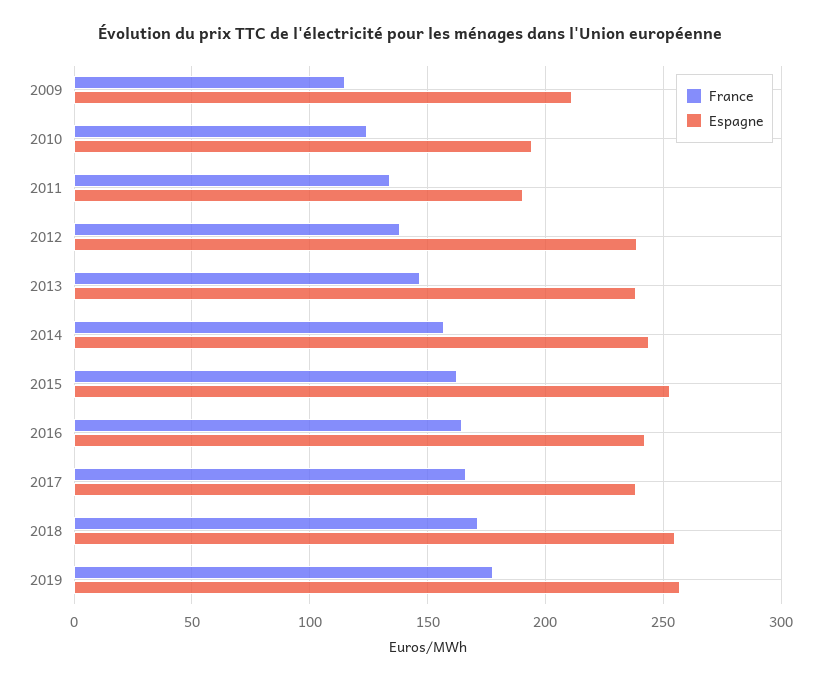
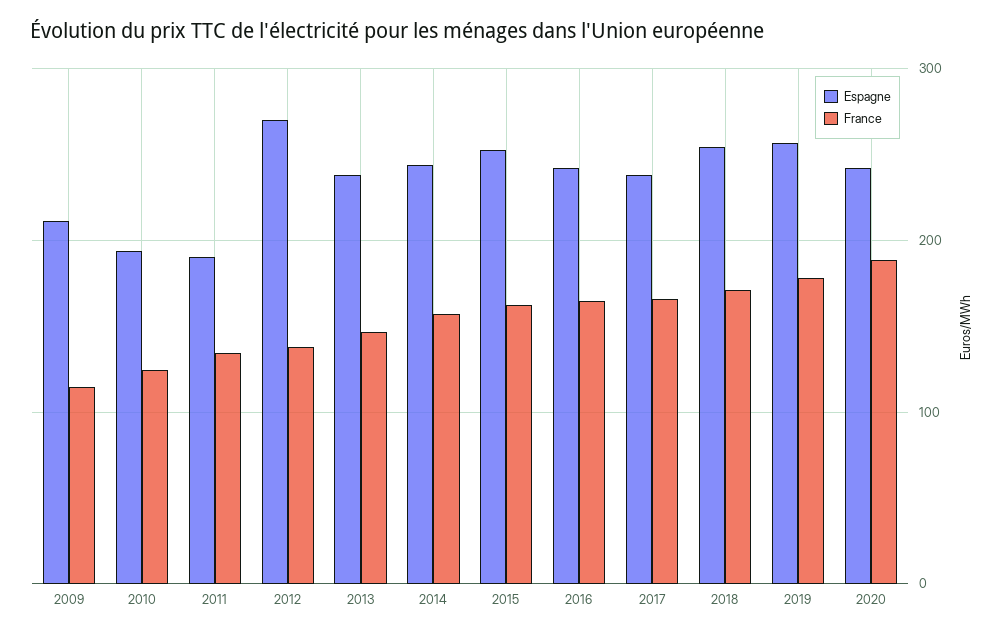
Espagne, 2012: 240 -> 270
Espagne, 2020: none -> 240
France, 2020: none -> 190

